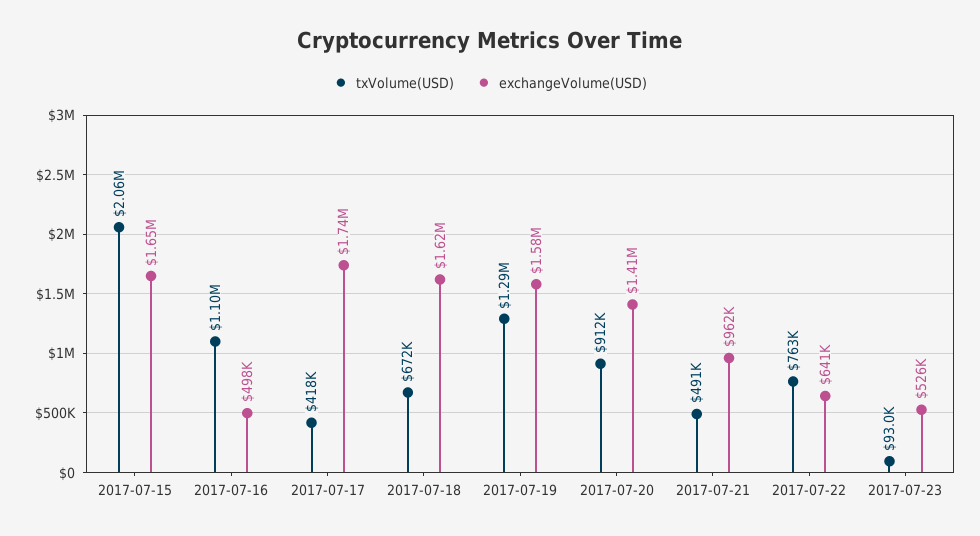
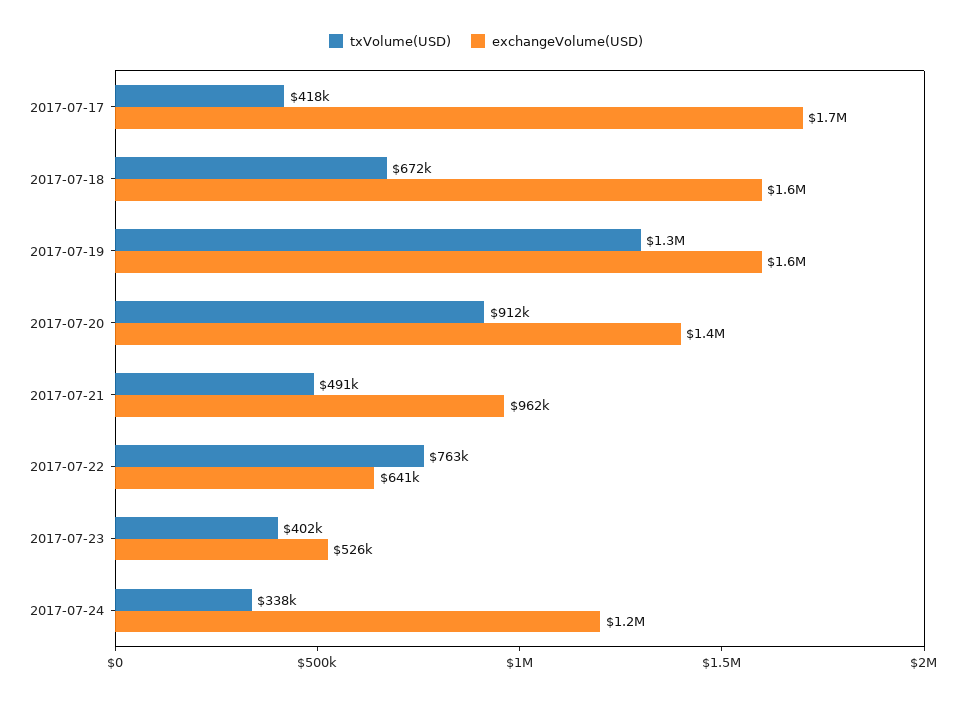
txVolume(USD), 2017-07-15: 2060000 -> none
exchangeVolume(USD), 2017-07-15: 1650000 -> none
txVolume(USD), 2017-07-16: 1100000 -> none
exchangeVolume(USD), 2017-07-16: 498000 -> none
txVolume(USD), 2017-07-23: 93000 -> 402000
txVolume(USD), 2017-07-24: none -> 338000
exchangeVolume(USD), 2017-07-24: none -> 1200000

